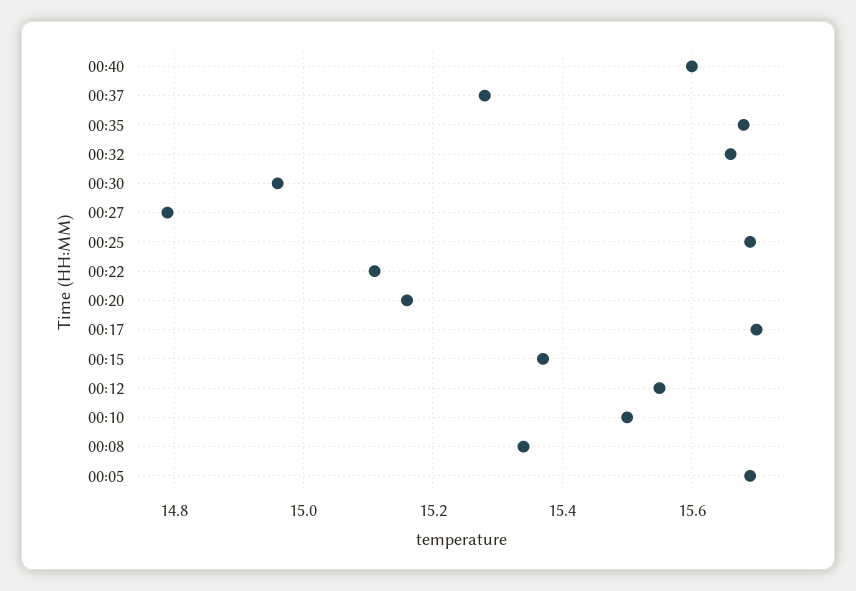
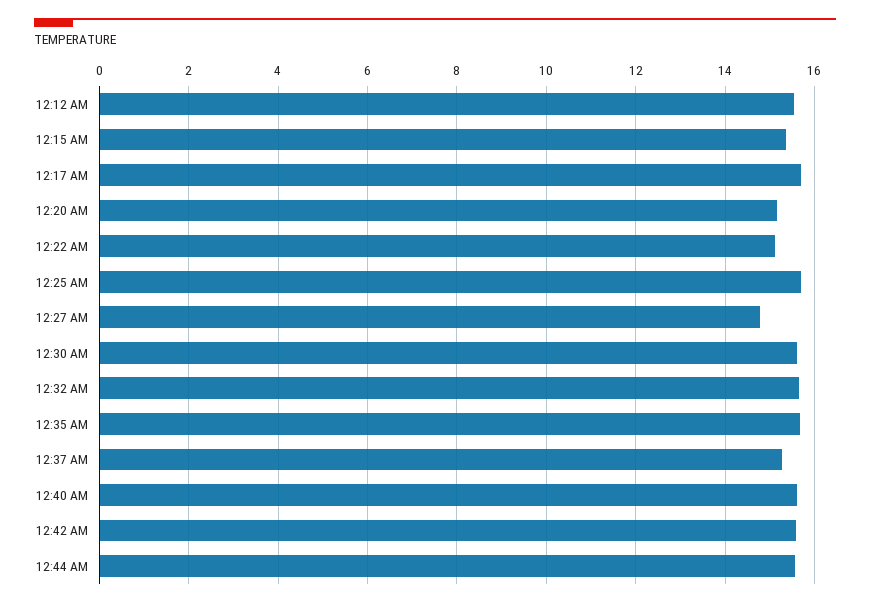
00:30: 14.95 -> 15.6
00:10: 15.5 -> none
00:08: 15.35 -> none
00:05: 15.7 -> none
12:42 AM: none -> 15.6
12:44 AM: none -> 15.6

